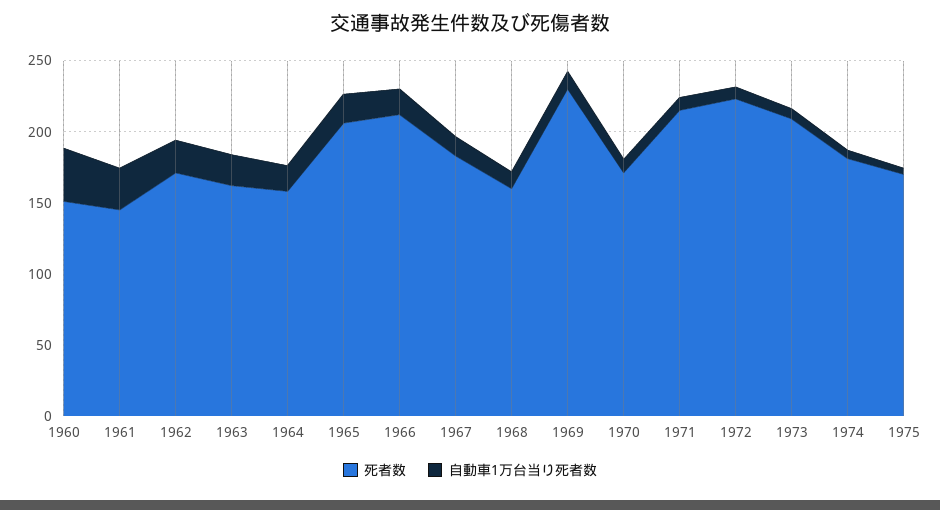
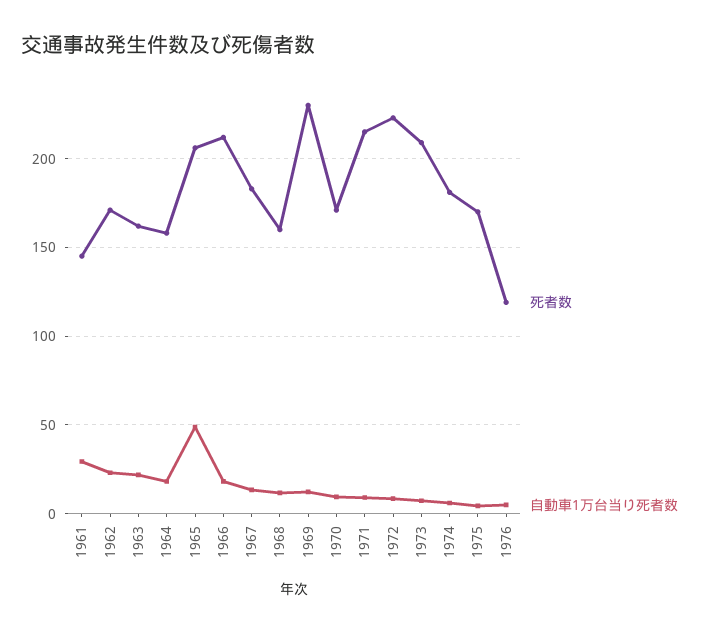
死者数, 1960: 150 -> none
自動車1万台当り死者数, 1960: 40 -> none
自動車1万台当り死者数, 1965: 20 -> 50
死者数, 1976: none -> 120
自動車1万台当り死者数, 1976: none -> 5

